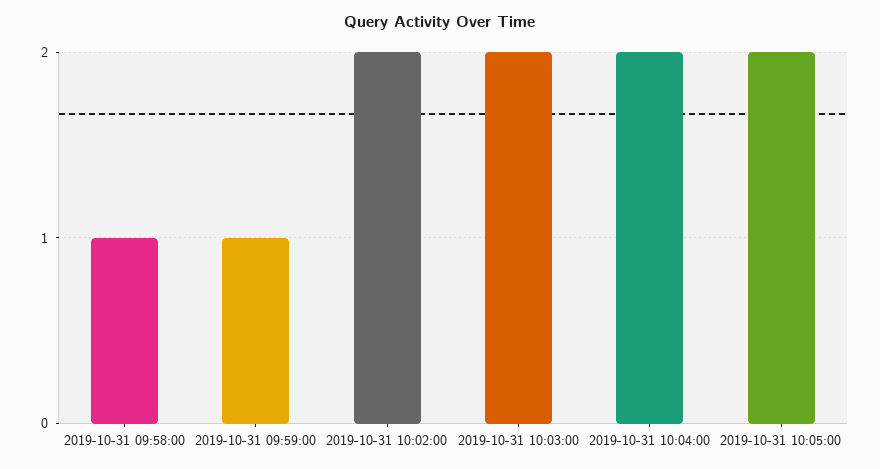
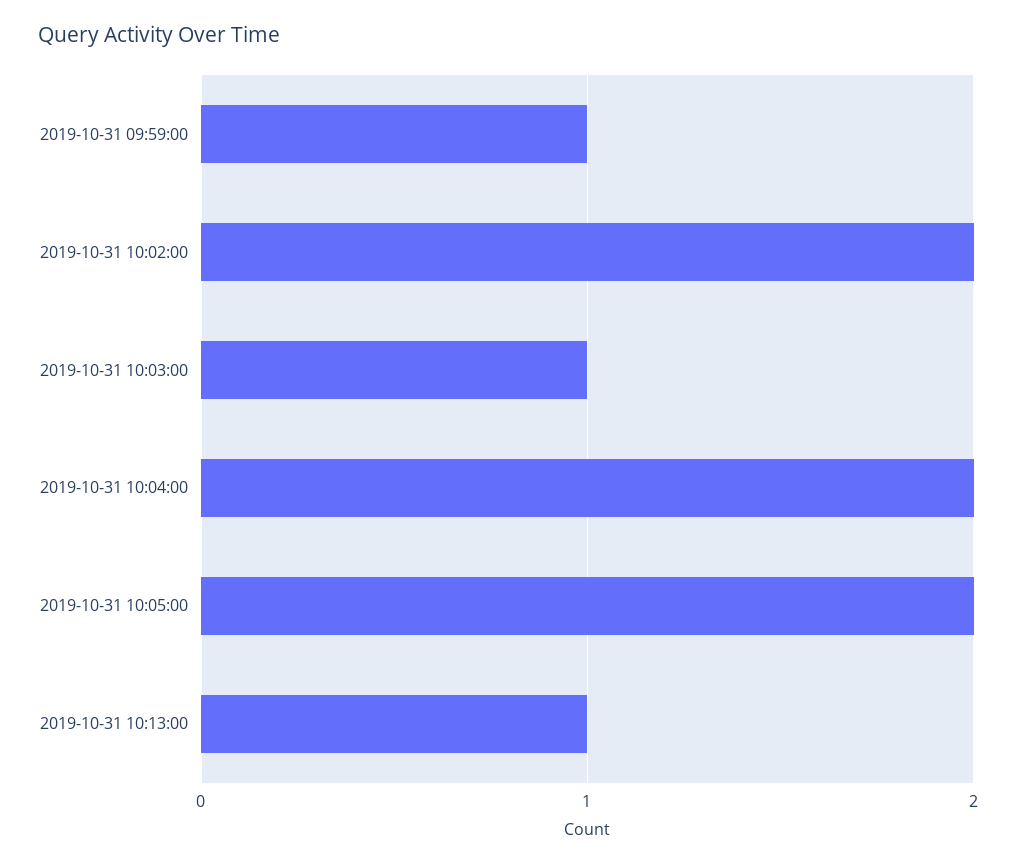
2019-10-31 09:58:00: 1 -> none
2019-10-31 10:03:00: 2 -> 1
2019-10-31 10:13:00: none -> 1

